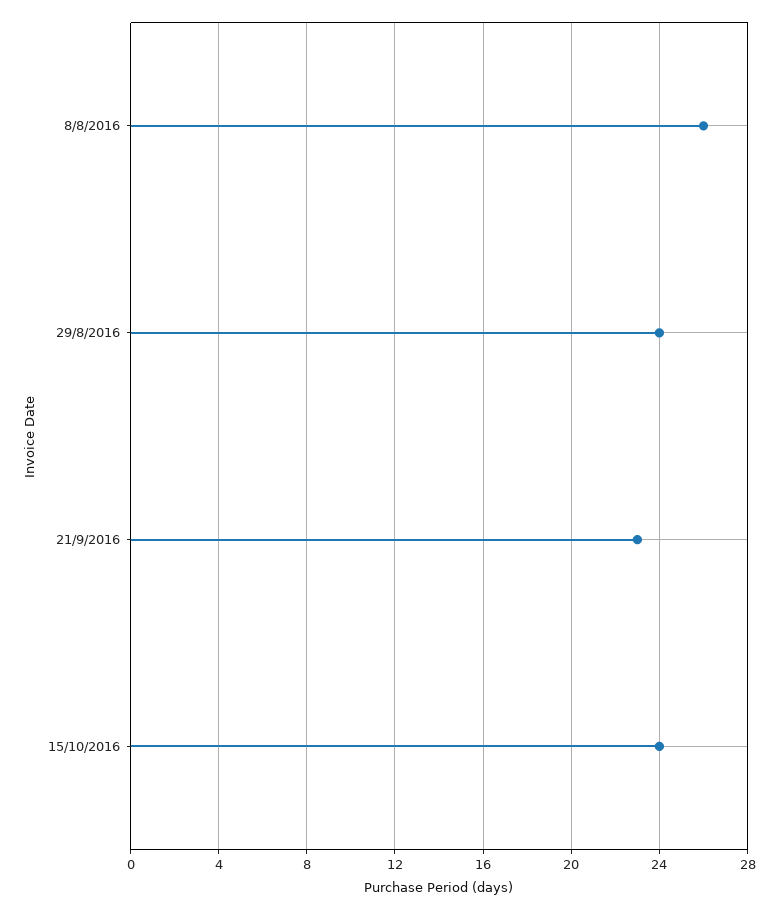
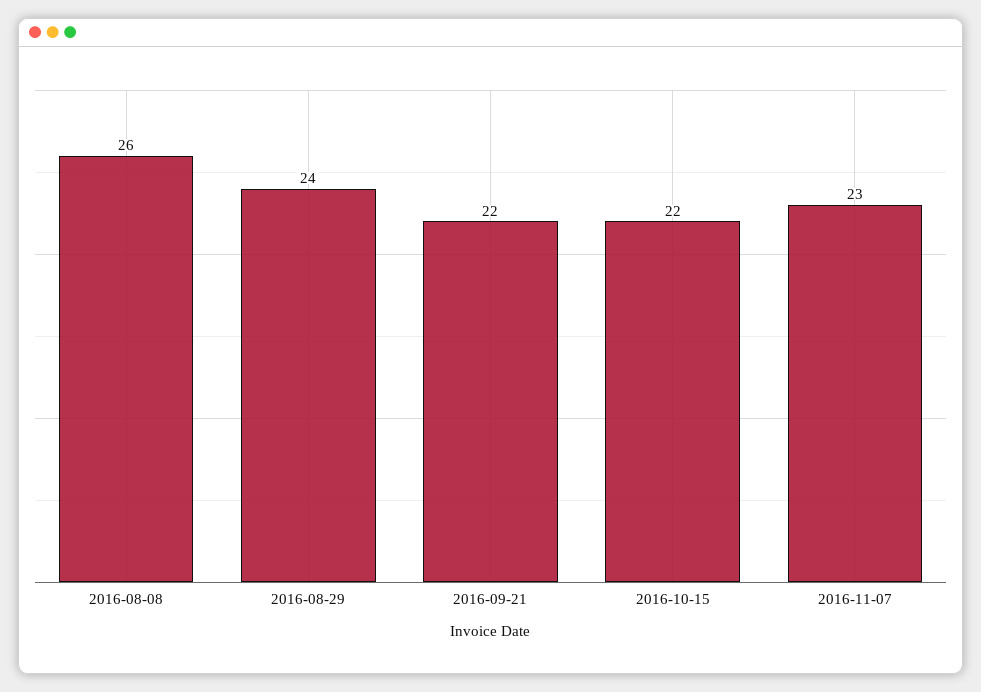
21/9/2016: 23 -> 22
15/10/2016: 24 -> 22
2016-11-07: none -> 23

